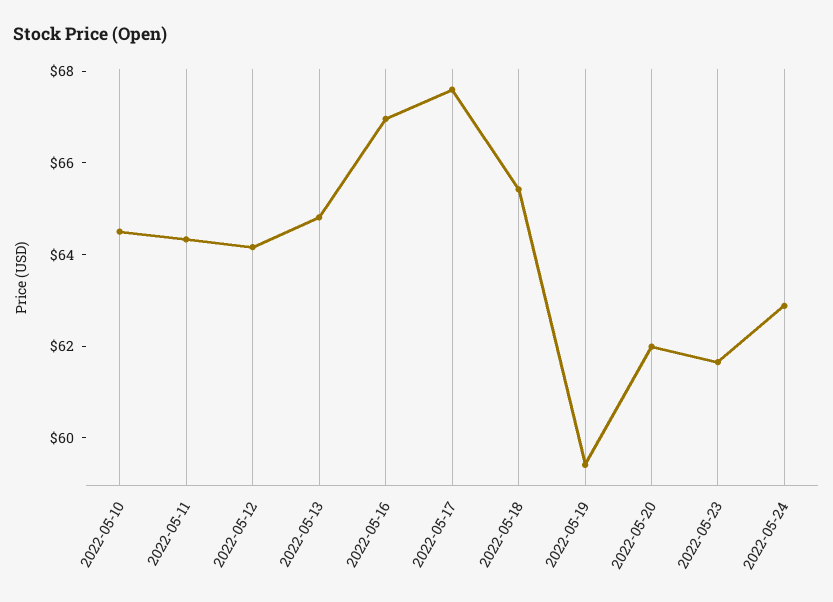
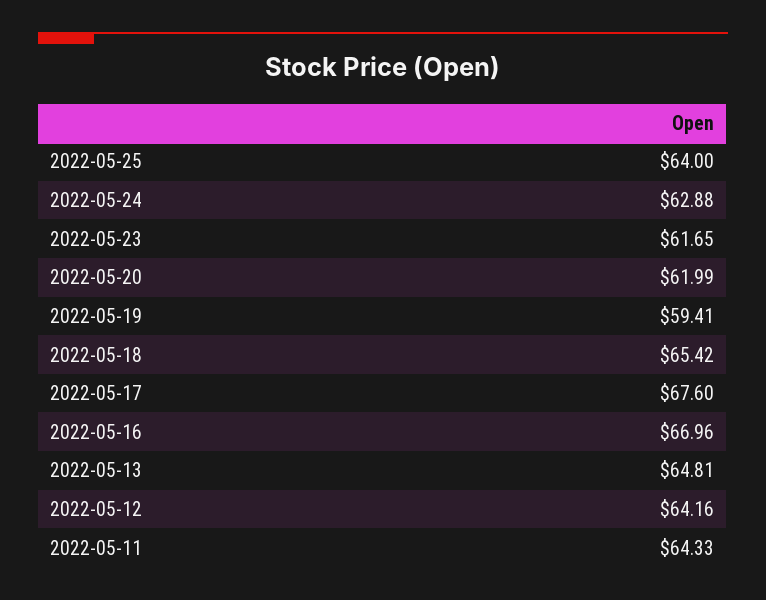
2022-05-10: 64.5 -> none
2022-05-25: none -> 64

